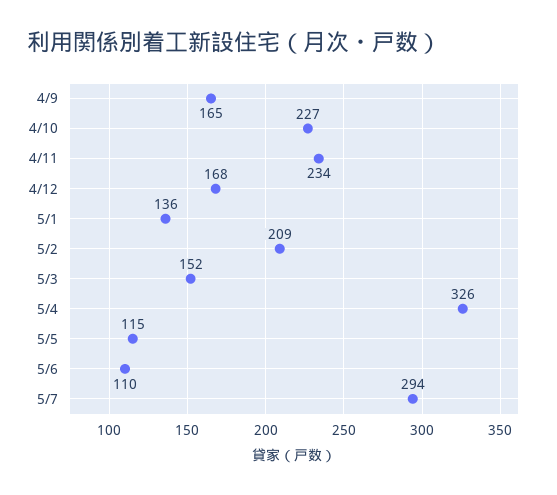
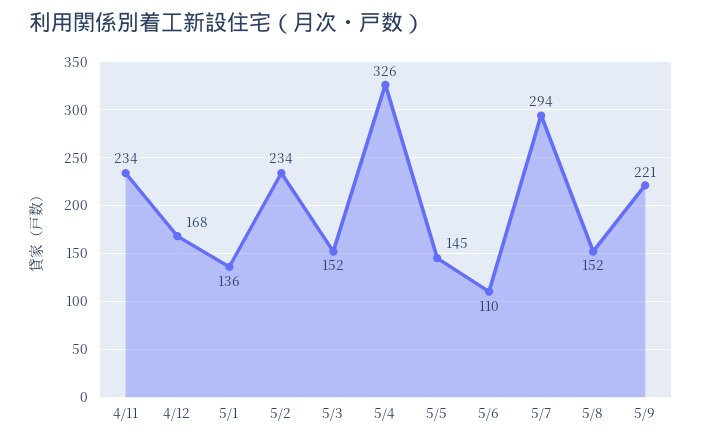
4/9: 165 -> none
4/10: 227 -> none
5/2: 209 -> 234
5/5: 115 -> 145
5/8: none -> 152
5/9: none -> 221

